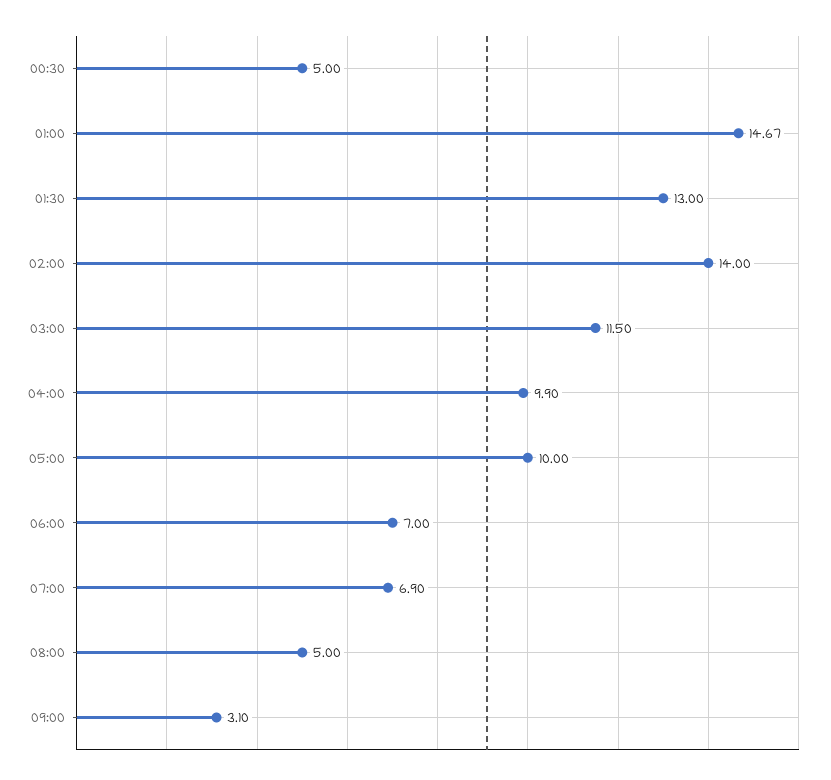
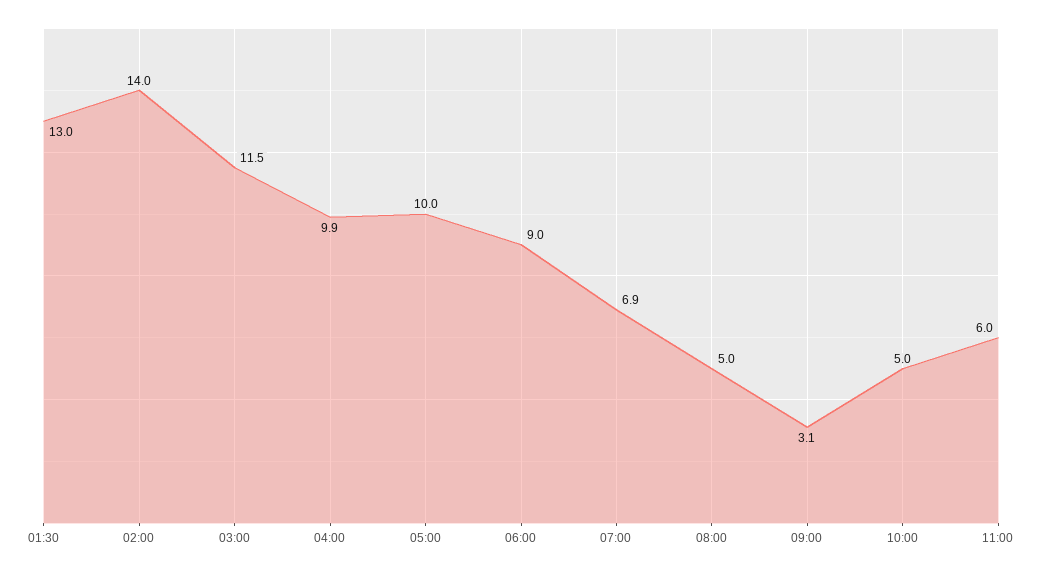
00:30: 5 -> none
01:00: 14.67 -> none
06:00: 7 -> 9
10:00: none -> 5
11:00: none -> 6

